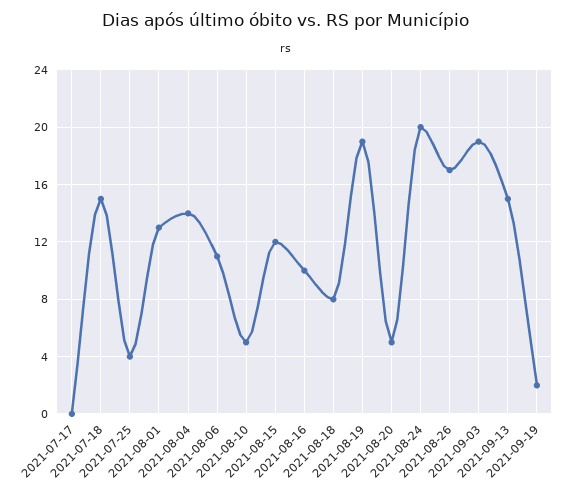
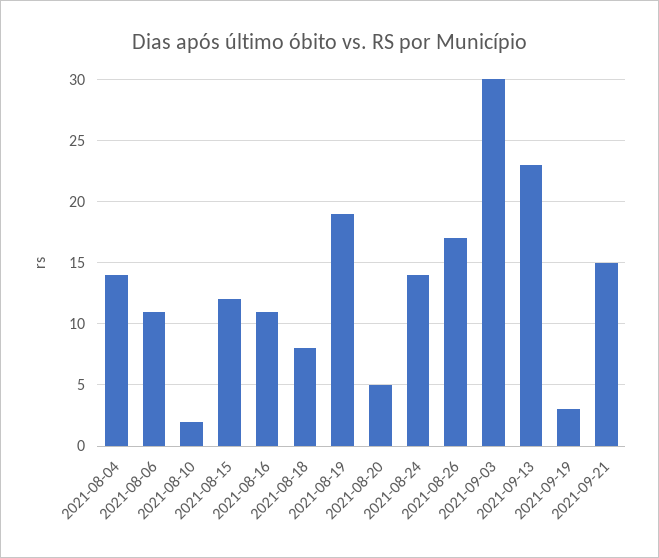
2021-07-17: 0 -> none
2021-07-18: 15 -> none
2021-07-25: 4 -> none
2021-08-01: 13 -> none
2021-08-10: 5 -> 2
2021-08-16: 10 -> 11
2021-08-24: 20 -> 14
2021-09-03: 19 -> 30
2021-09-13: 15 -> 23
2021-09-19: 2 -> 3
2021-09-21: none -> 15

